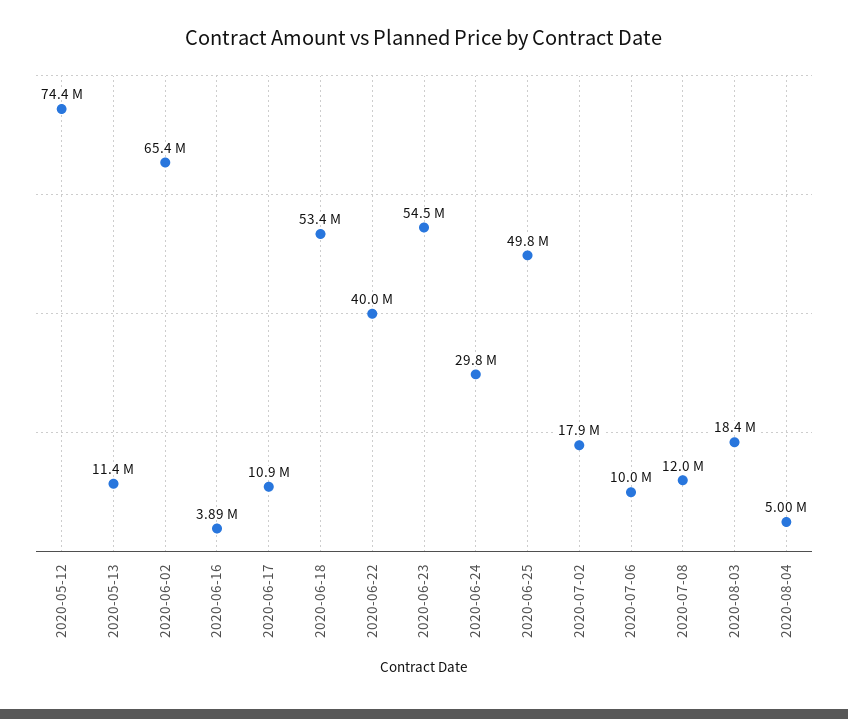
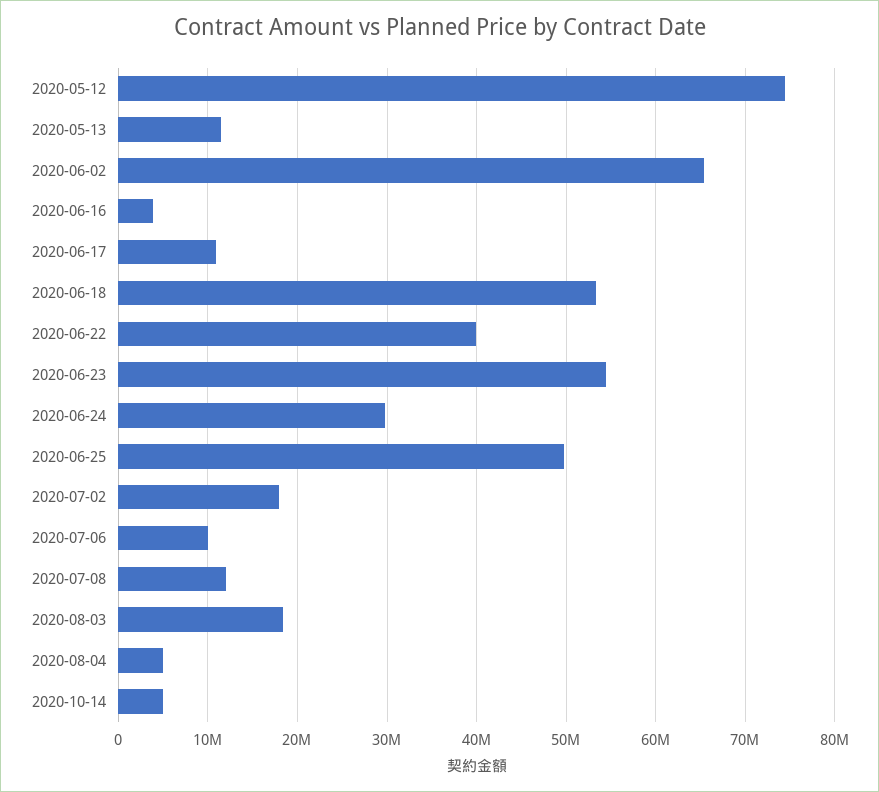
2020-10-14: none -> 5000000

